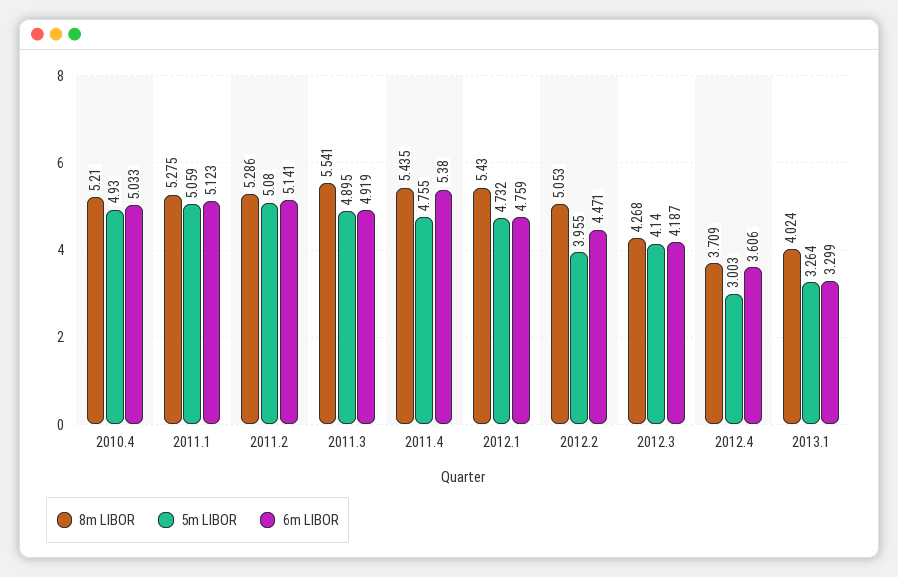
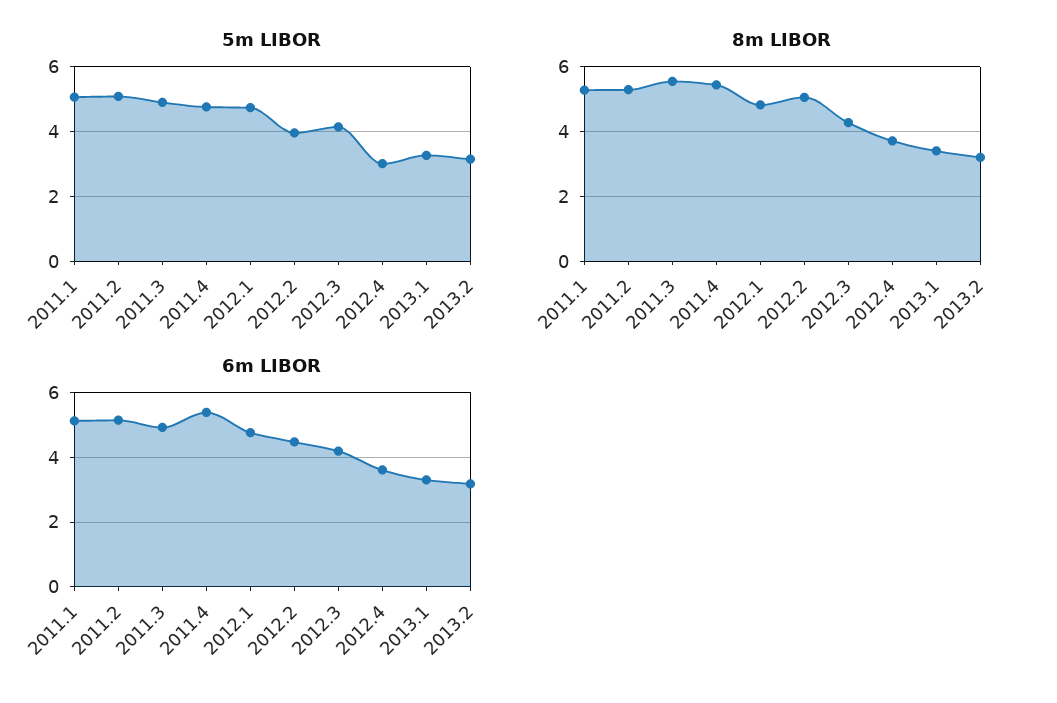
8m LIBOR, 2010.4: 5.21 -> none
5m LIBOR, 2010.4: 4.93 -> none
6m LIBOR, 2010.4: 5.033 -> none
8m LIBOR, 2012.1: 5.43 -> 4.8
8m LIBOR, 2013.1: 4.024 -> 3.4
5m LIBOR, 2013.2: none -> 3.2
8m LIBOR, 2013.2: none -> 3.2
6m LIBOR, 2013.2: none -> 3.2

